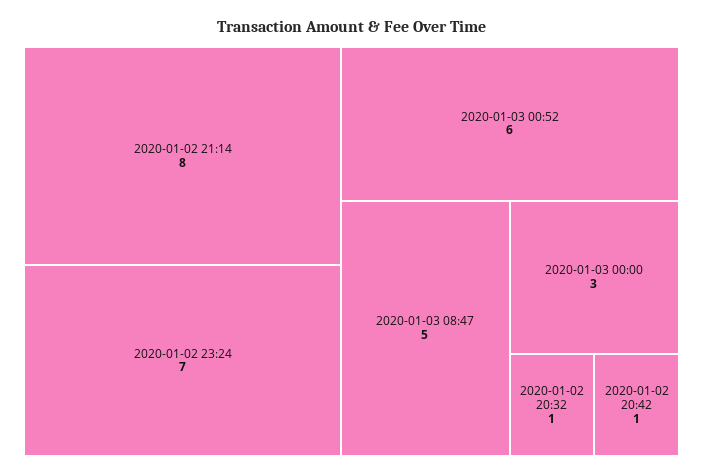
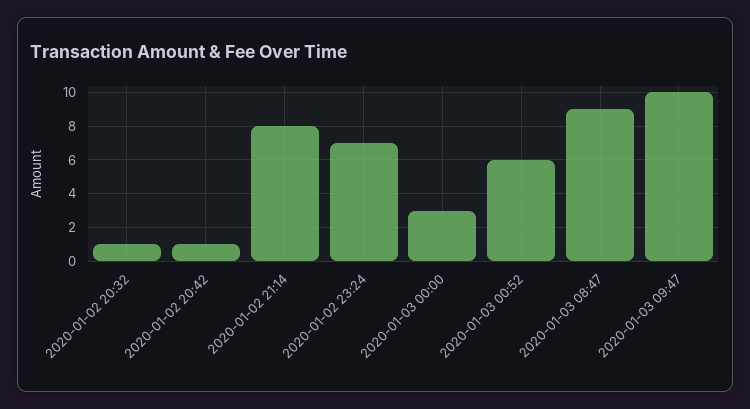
2020-01-03 08:47: 5 -> 9
2020-01-03 09:47: none -> 10

